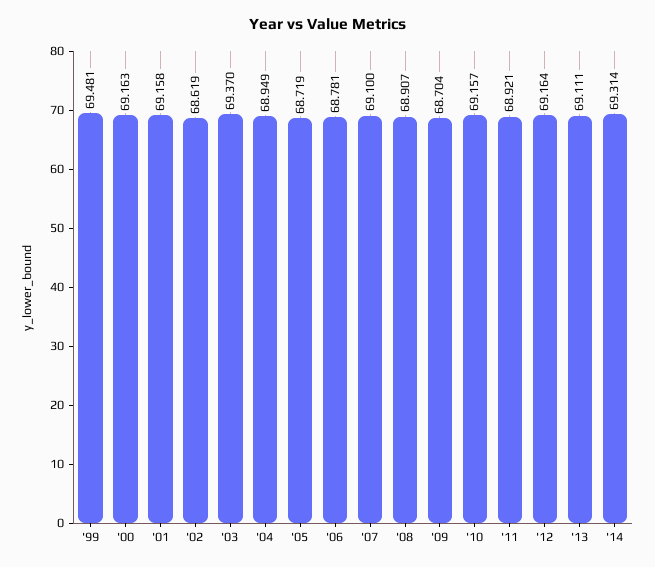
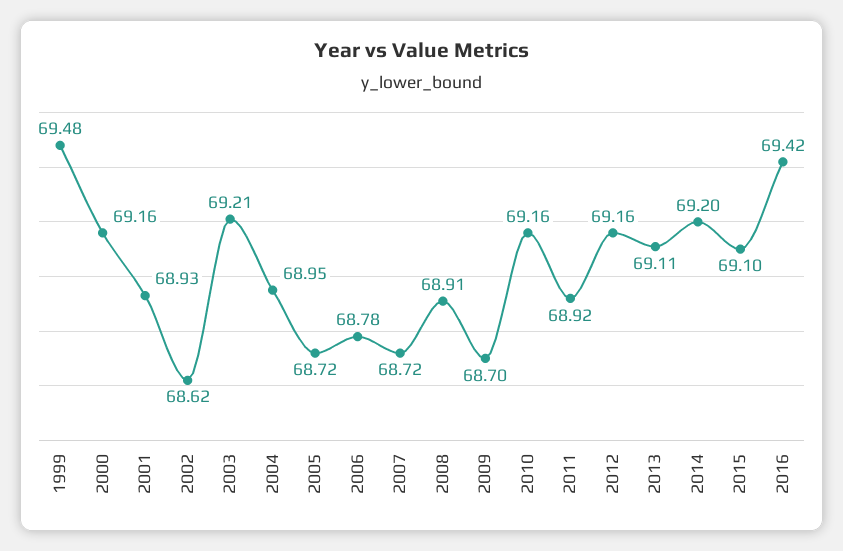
'01: 69.158 -> 68.93
'03: 69.37 -> 69.21
'07: 69.1 -> 68.72
'14: 69.314 -> 69.2
2015: none -> 69.1
2016: none -> 69.42

